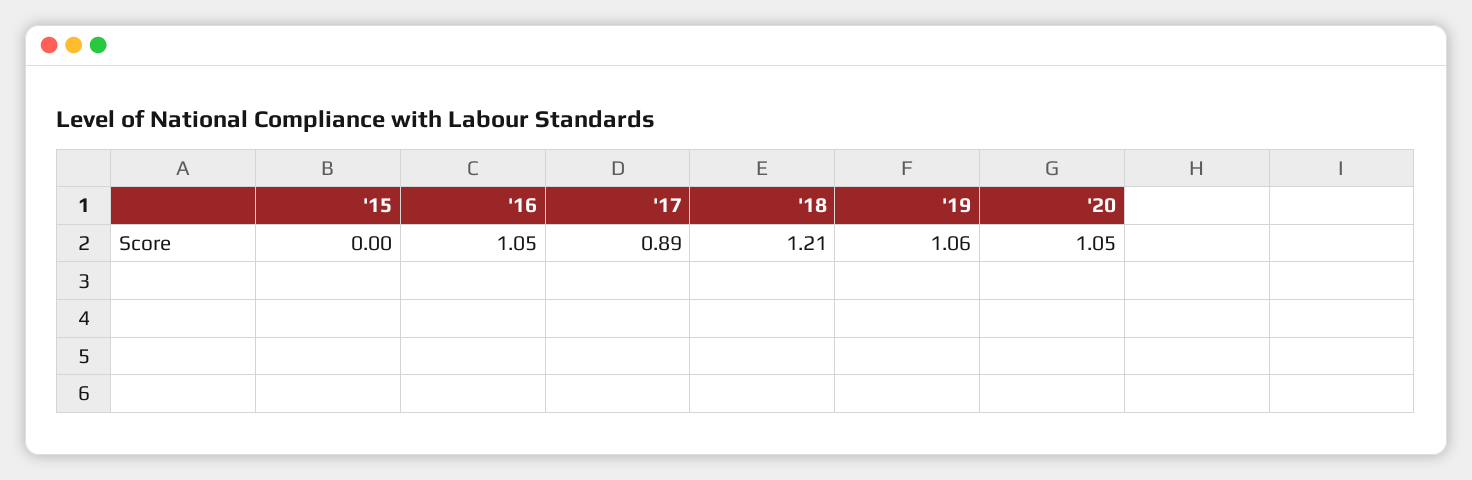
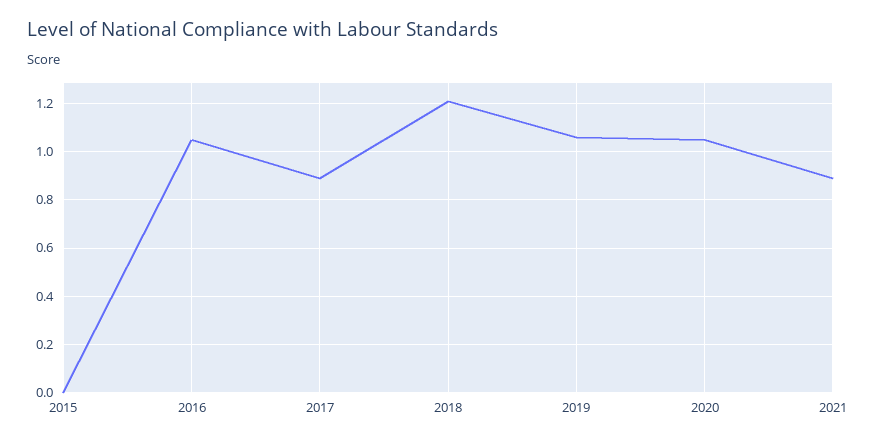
2021: none -> 0.9

